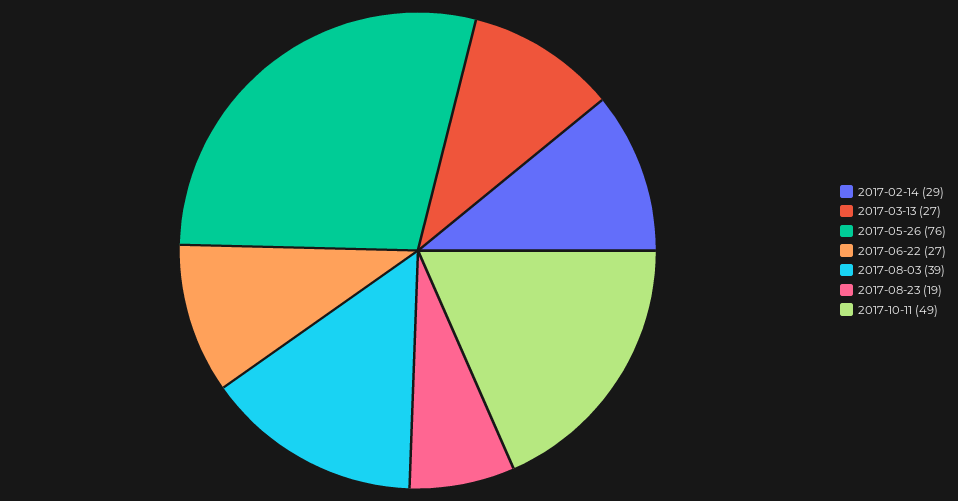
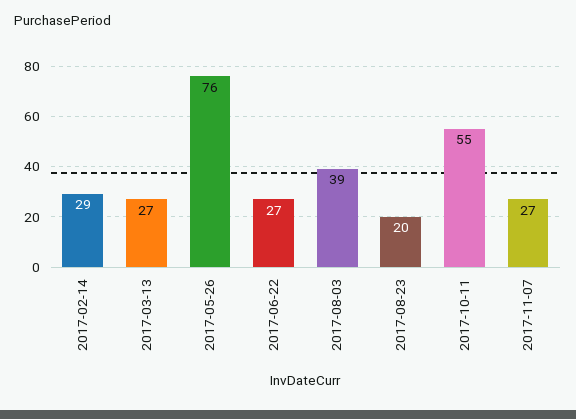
2017-08-23: 19 -> 20
2017-10-11: 49 -> 55
2017-11-07: none -> 27

